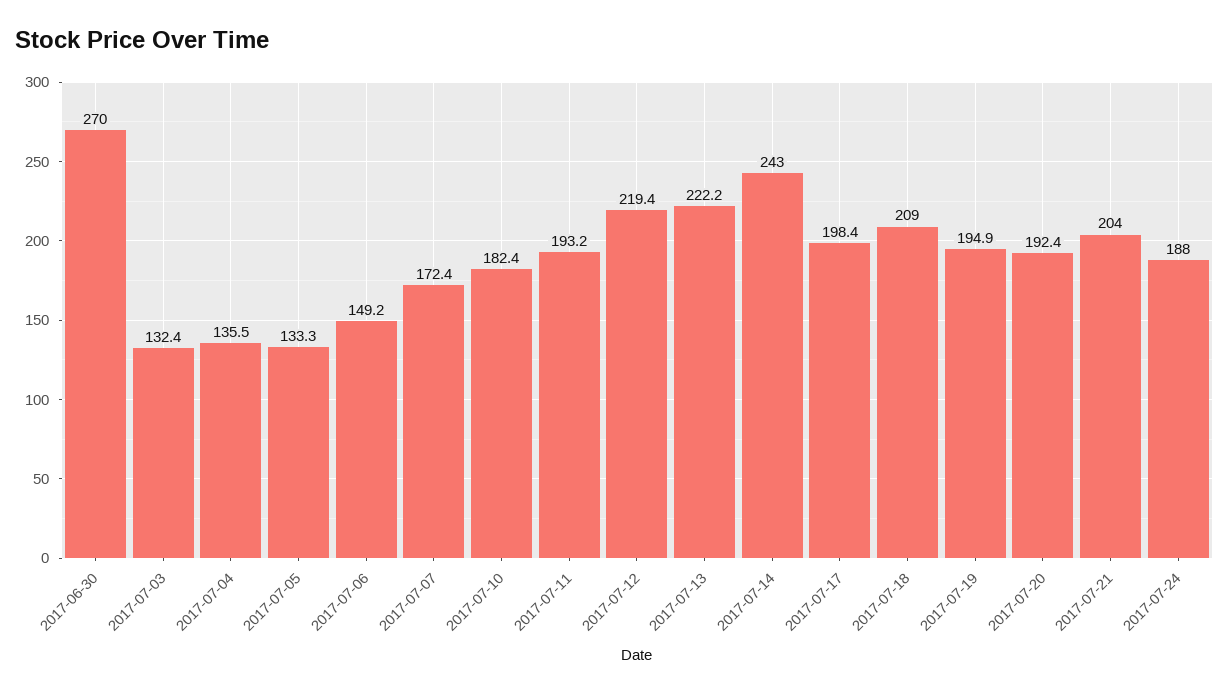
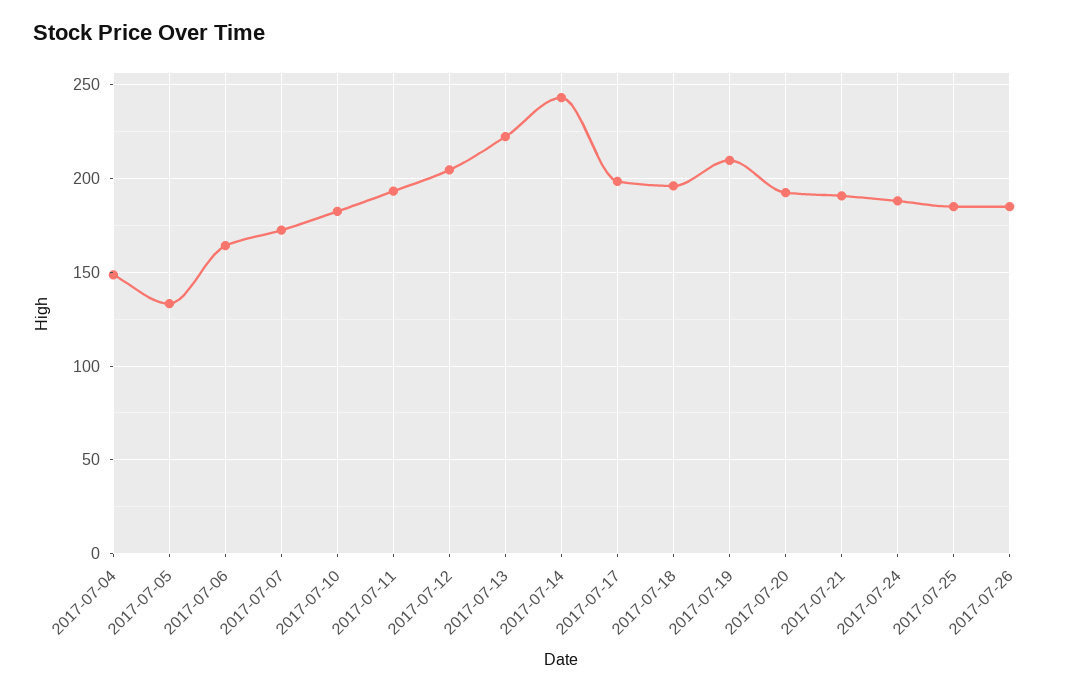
2017-06-30: 270 -> none
2017-07-03: 132.4 -> none
2017-07-04: 135.5 -> 150
2017-07-06: 149.2 -> 165
2017-07-12: 219.4 -> 205
2017-07-18: 209 -> 195
2017-07-19: 194.9 -> 210
2017-07-21: 204 -> 190
2017-07-25: none -> 185
2017-07-26: none -> 185

